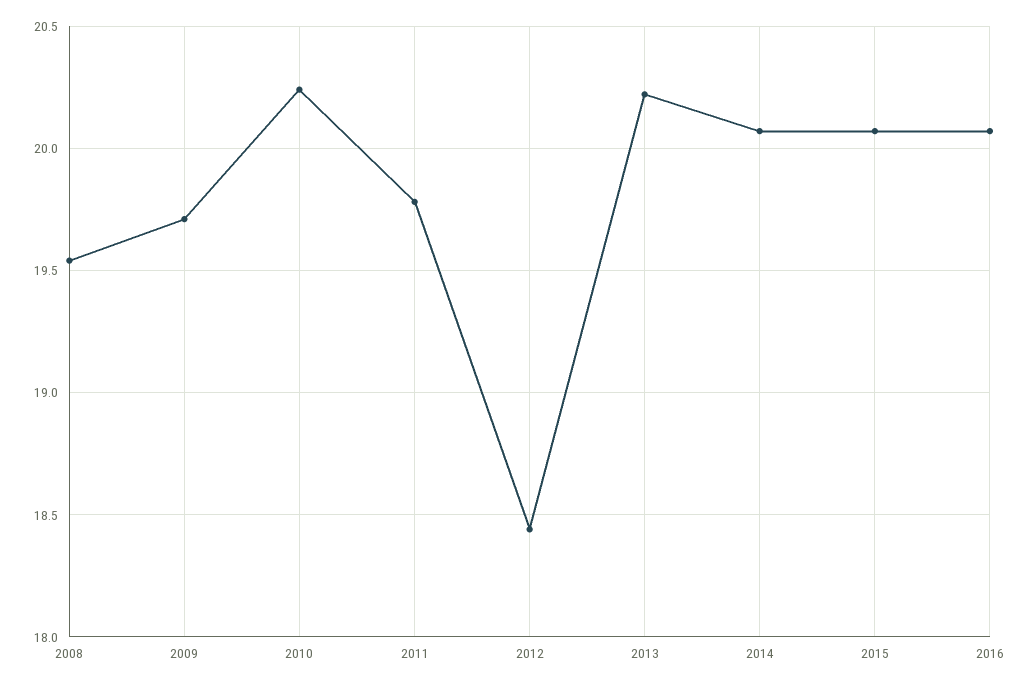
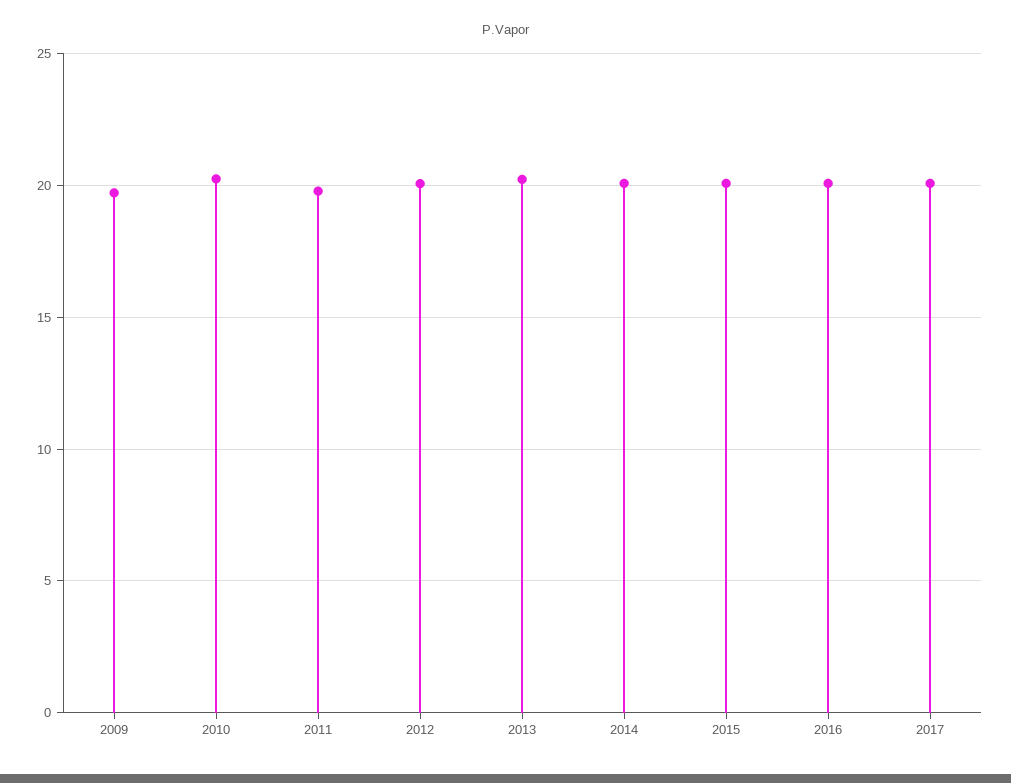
2008: 19.55 -> none
2012: 18.45 -> 20
2017: none -> 20

